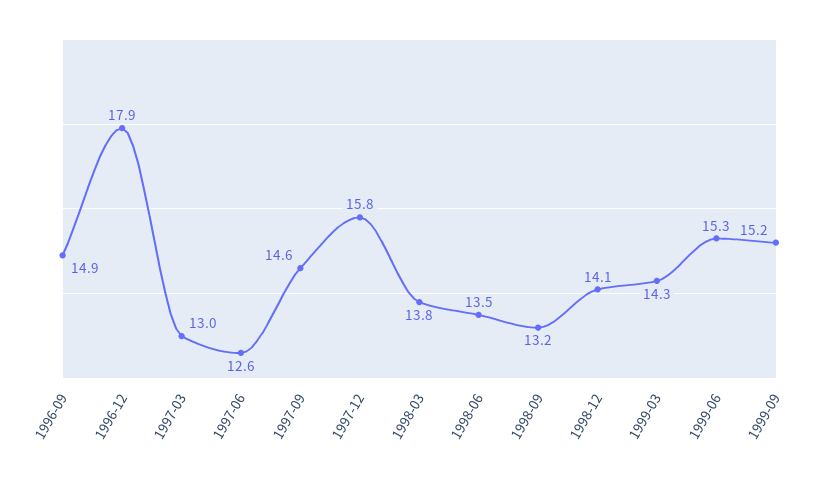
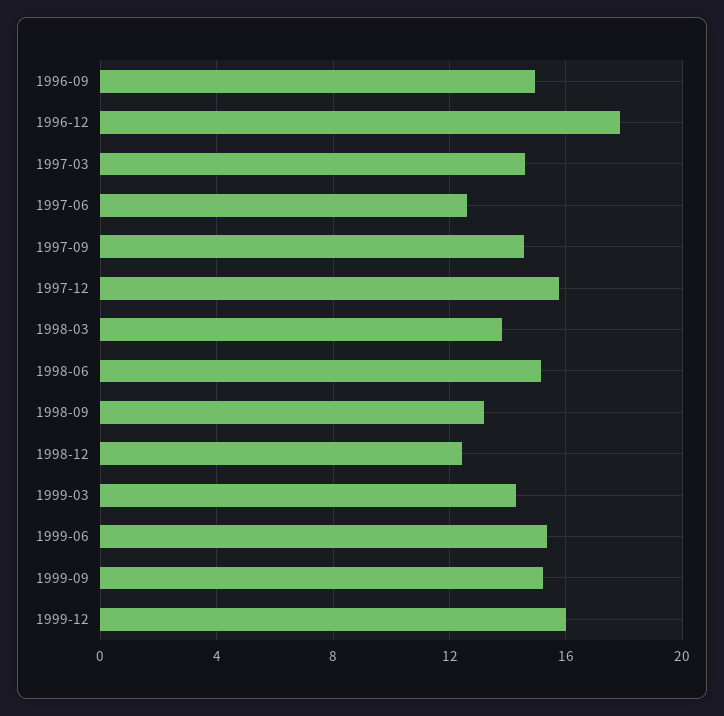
1997-03: 13 -> 14.5
1998-06: 13.5 -> 15
1998-12: 14.1 -> 12.5
1999-12: none -> 16

